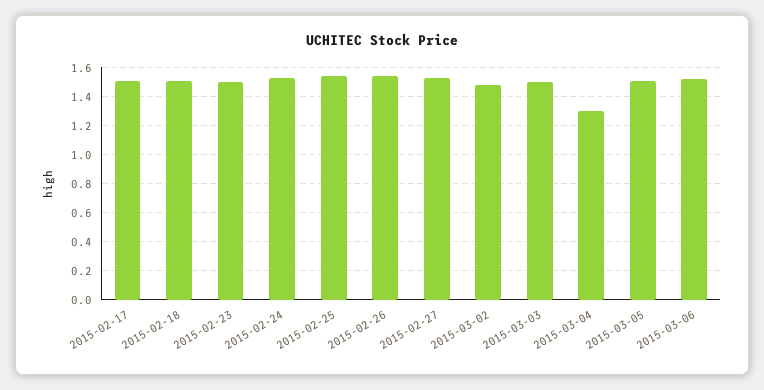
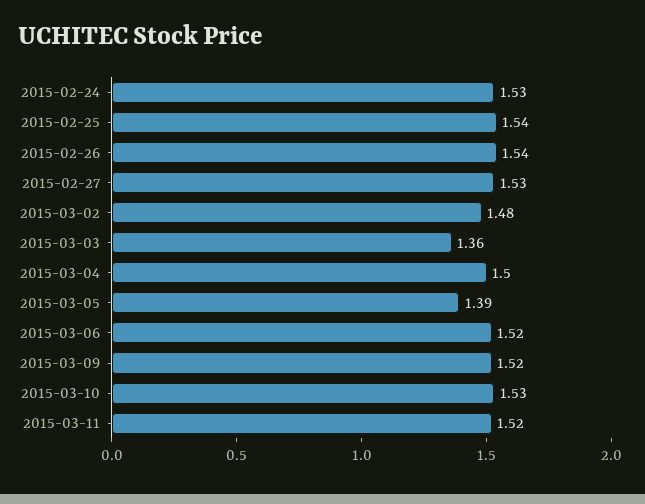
2015-02-17: 1.5 -> none
2015-02-18: 1.5 -> none
2015-02-23: 1.5 -> none
2015-03-03: 1.5 -> 1.36
2015-03-04: 1.3 -> 1.5
2015-03-05: 1.5 -> 1.39
2015-03-09: none -> 1.52
2015-03-10: none -> 1.53
2015-03-11: none -> 1.52

